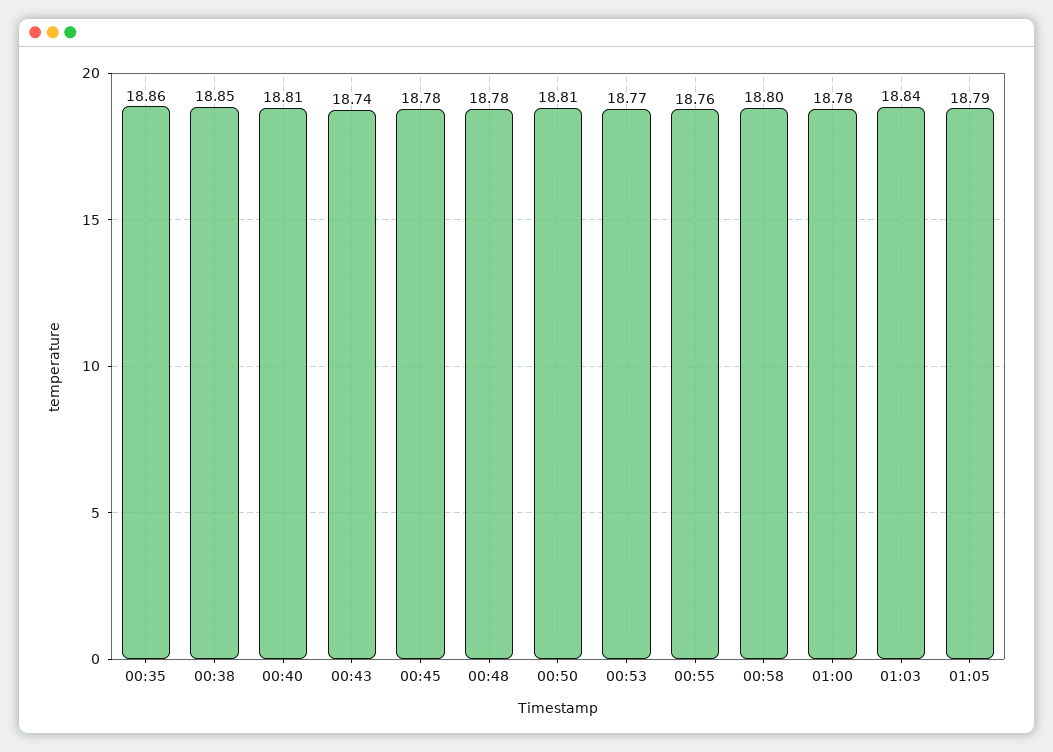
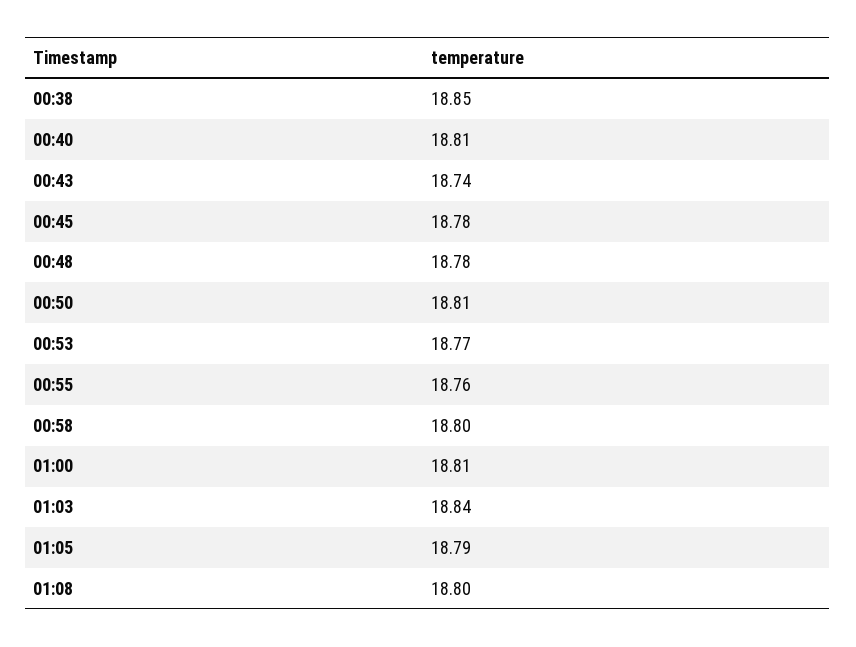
00:35: 18.86 -> none
01:00: 18.78 -> 18.81
01:08: none -> 18.8

